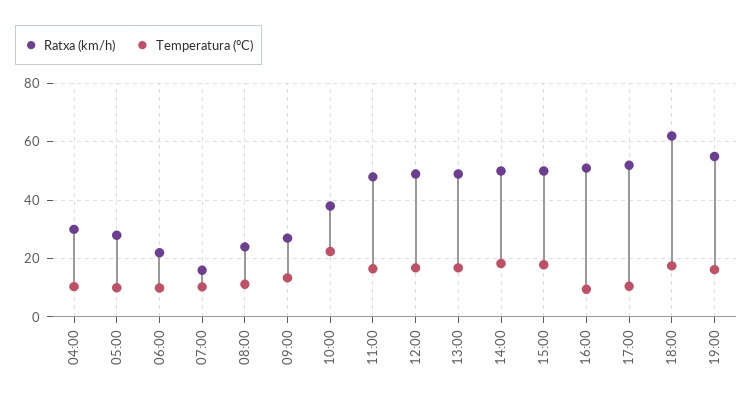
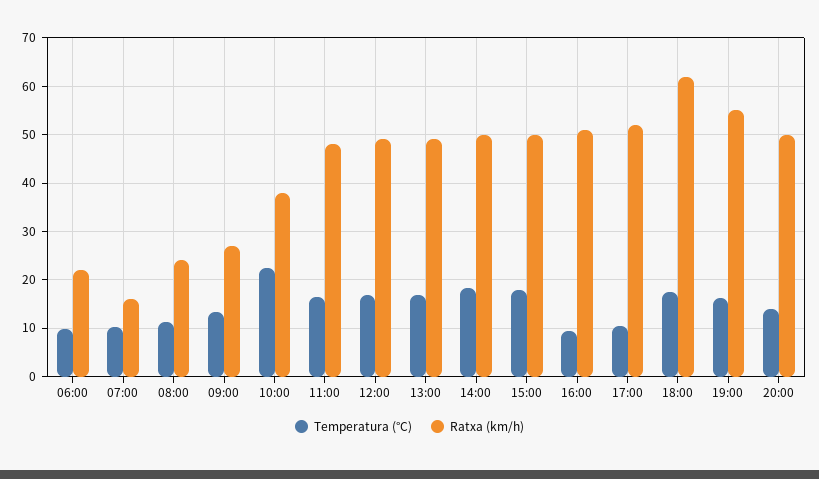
Ratxa (km/h), 04:00: 30 -> none
Temperatura (°C), 04:00: 10 -> none
Ratxa (km/h), 05:00: 27.5 -> none
Temperatura (°C), 05:00: 10 -> none
Temperatura (°C), 20:00: none -> 14
Ratxa (km/h), 20:00: none -> 50

